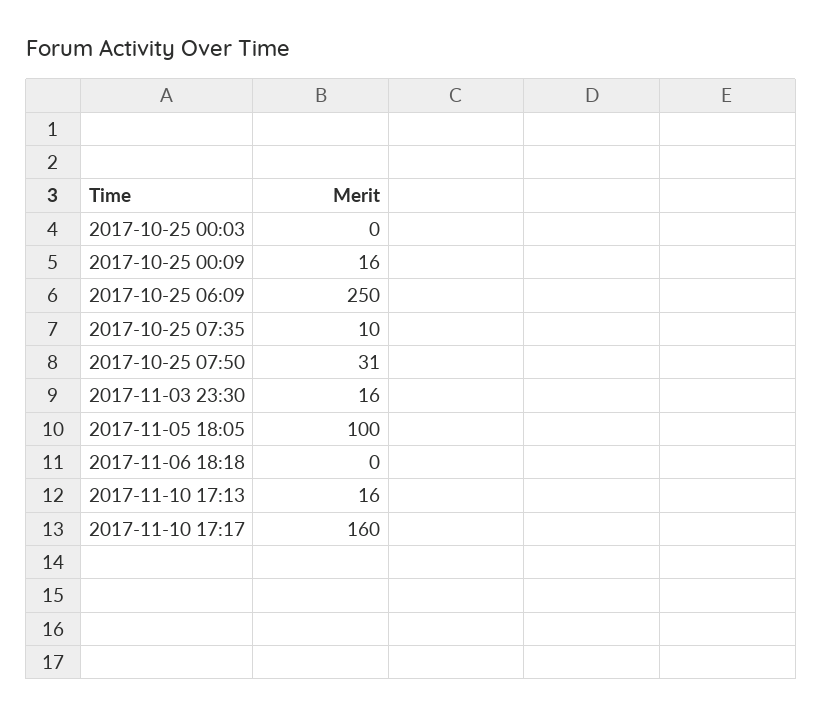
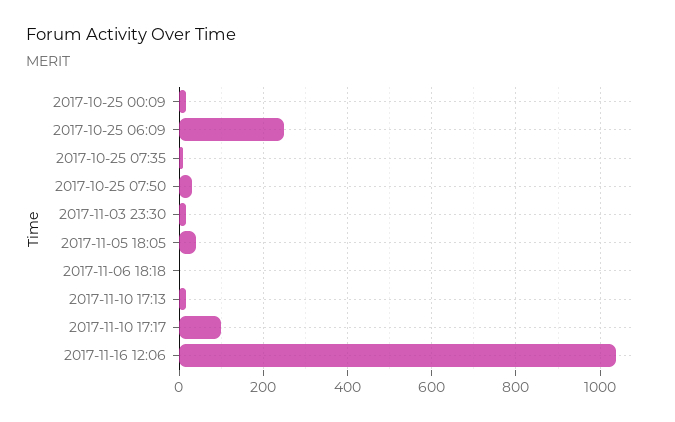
2017-10-25 00:03: 0 -> none
2017-11-05 18:05: 100 -> 40
2017-11-10 17:17: 160 -> 100
2017-11-16 12:06: none -> 1040

